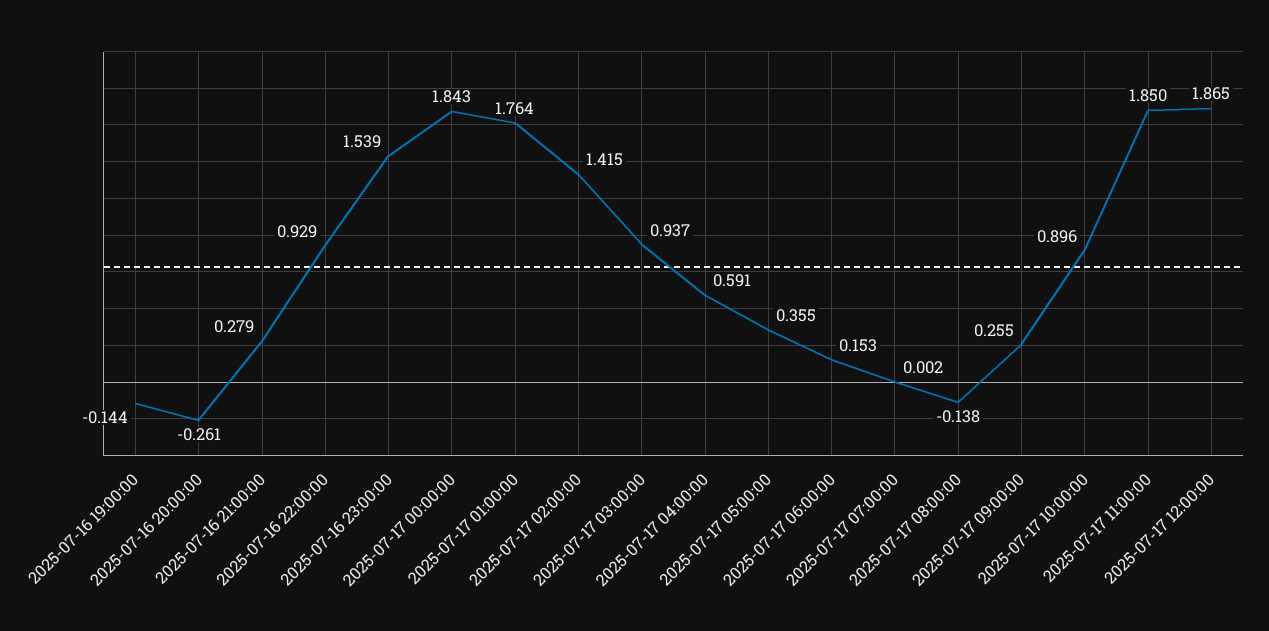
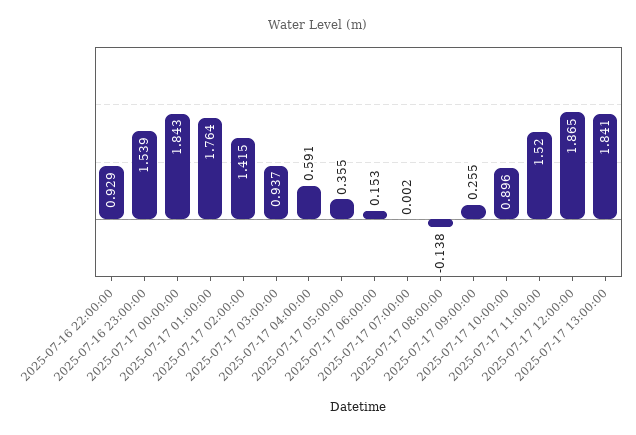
2025-07-16 19:00:00: -0.144 -> none
2025-07-16 20:00:00: -0.261 -> none
2025-07-16 21:00:00: 0.279 -> none
2025-07-17 11:00:00: 1.85 -> 1.52
2025-07-17 13:00:00: none -> 1.841

